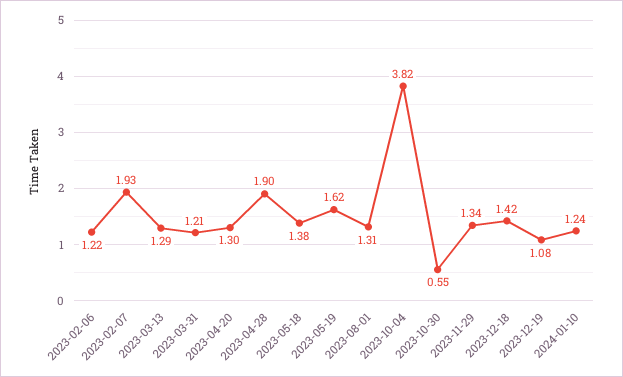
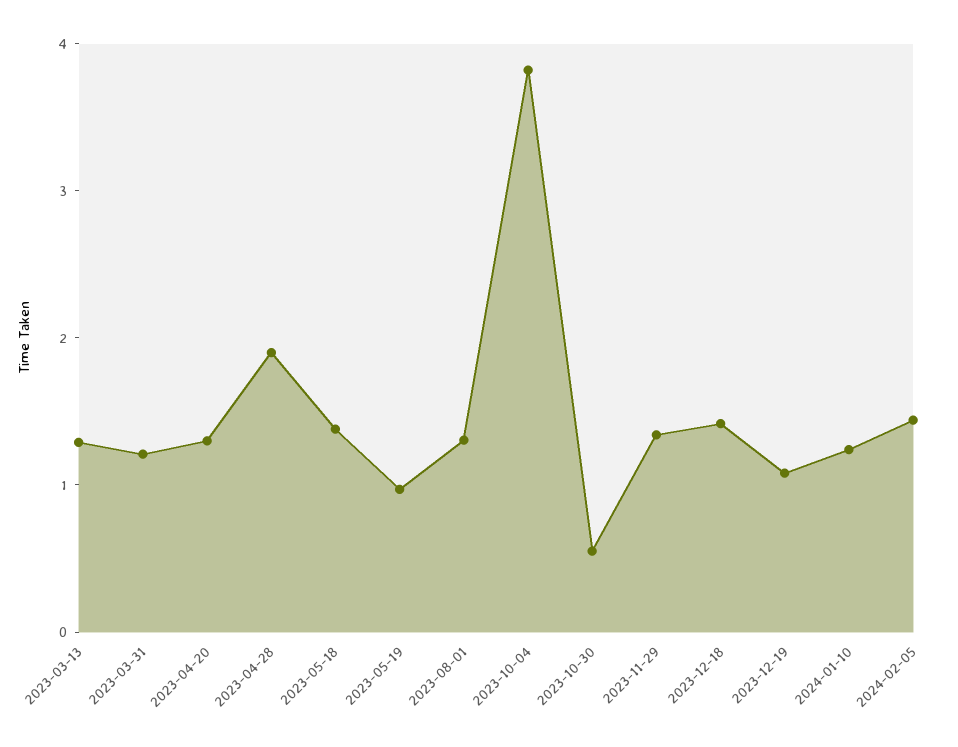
2023-02-06: 1.22 -> none
2023-02-07: 1.93 -> none
2023-05-19: 1.62 -> 1
2024-02-05: none -> 1.4

